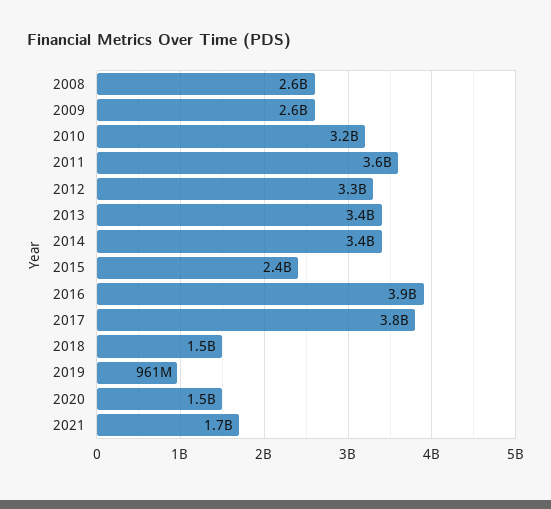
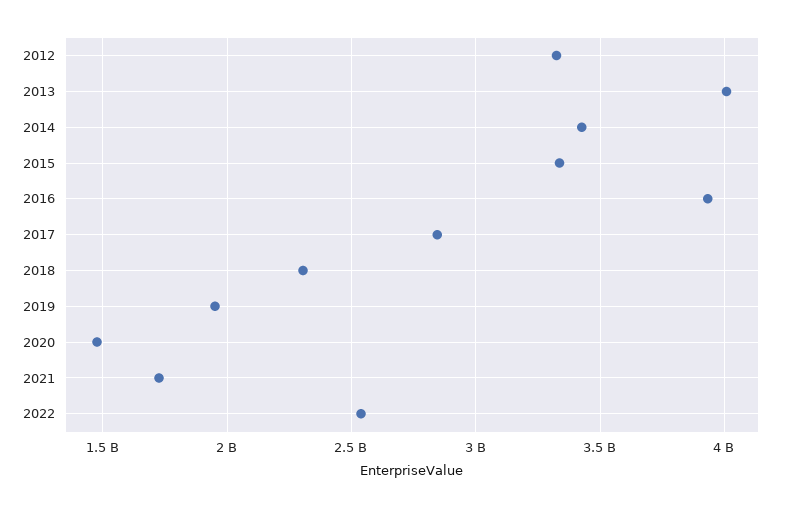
2008: 2600000000 -> none
2009: 2600000000 -> none
2010: 3200000000 -> none
2011: 3600000000 -> none
2013: 3400000000 -> 4000000000
2015: 2400000000 -> 3350000000
2017: 3800000000 -> 2850000000
2018: 1500000000 -> 2300000000
2019: 961000000 -> 1950000000
2022: none -> 2550000000

